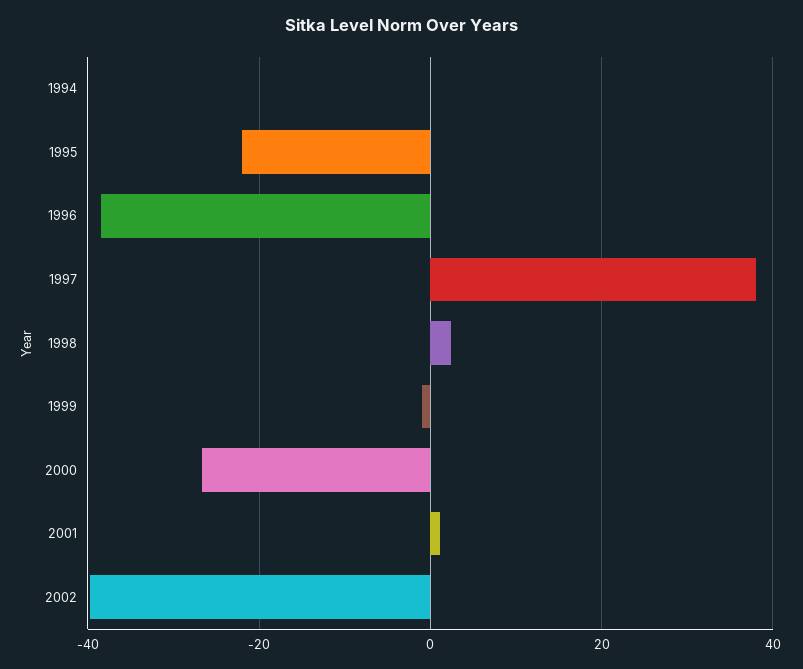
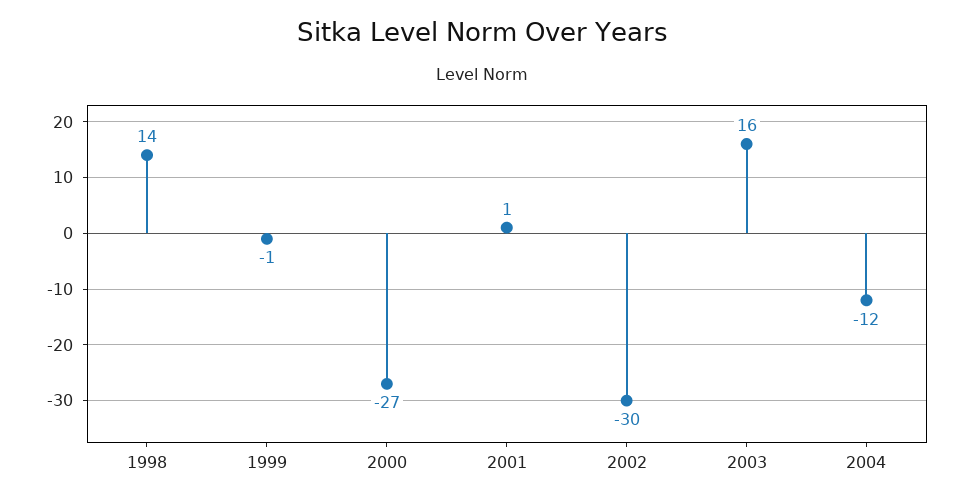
1994: 0 -> none
1995: -22 -> none
1996: -38 -> none
1997: 38 -> none
1998: 2 -> 14
2002: -40 -> -30
2003: none -> 16
2004: none -> -12

